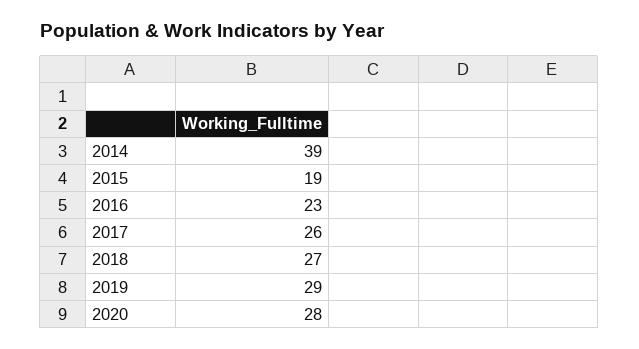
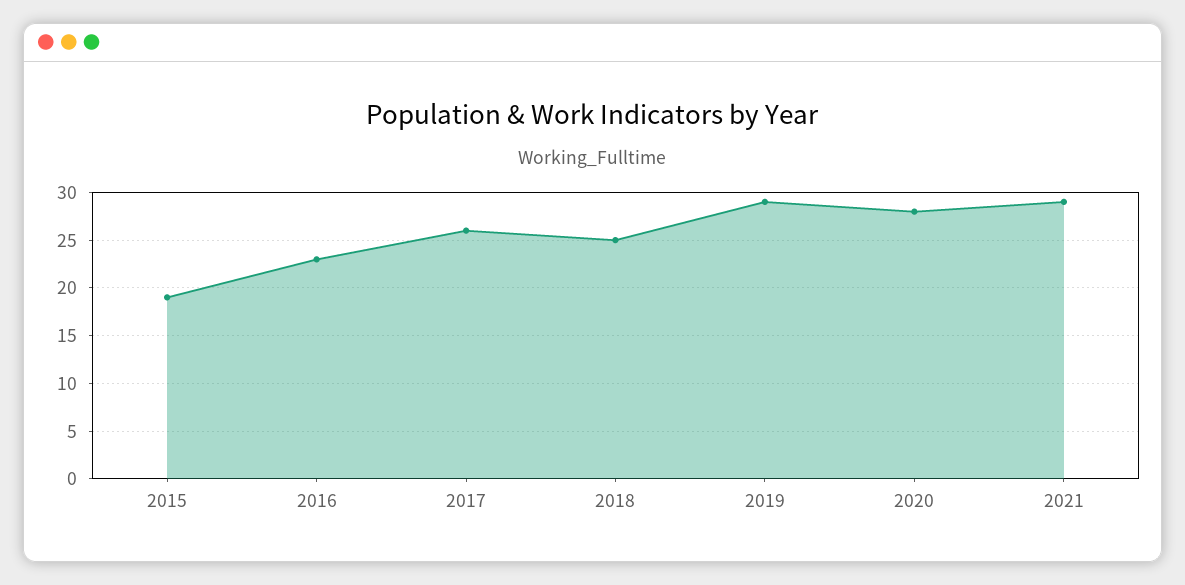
2014: 39 -> none
2018: 27 -> 25
2021: none -> 29

